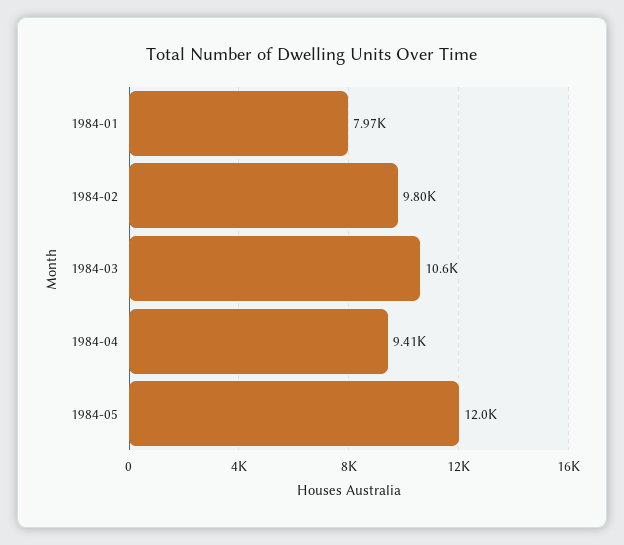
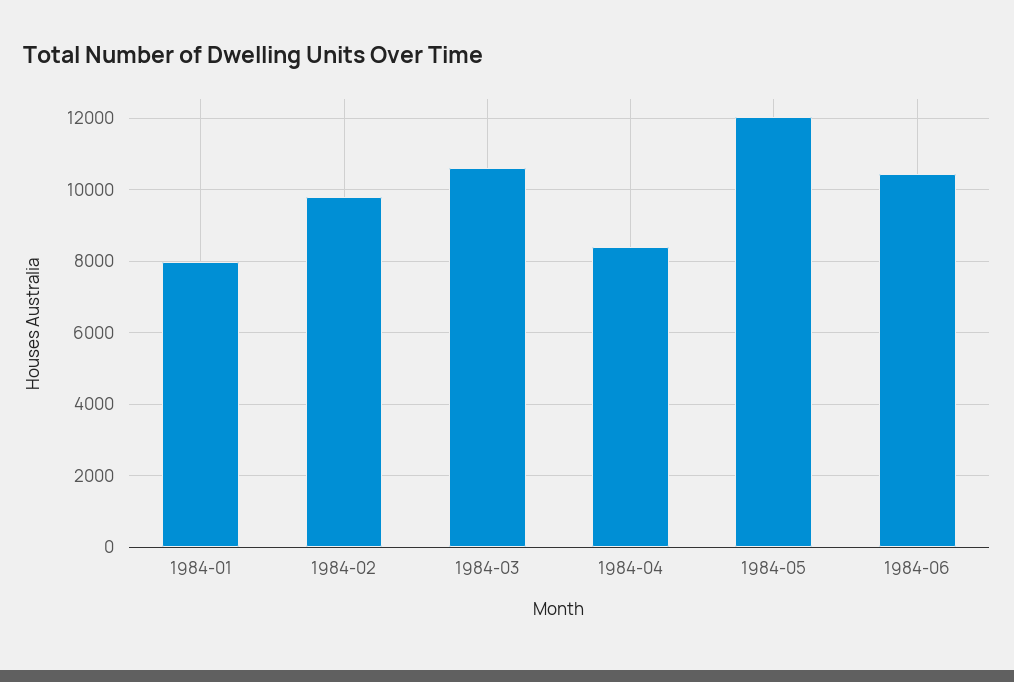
1984-04: 9410 -> 8400
1984-06: none -> 10400

